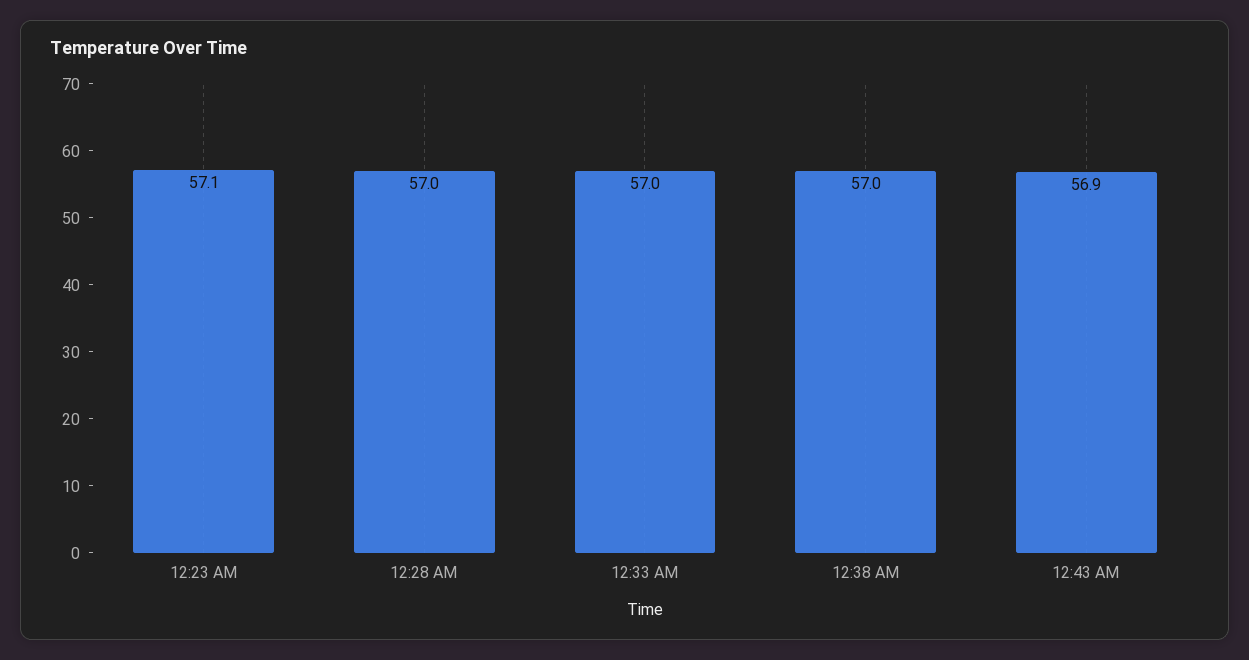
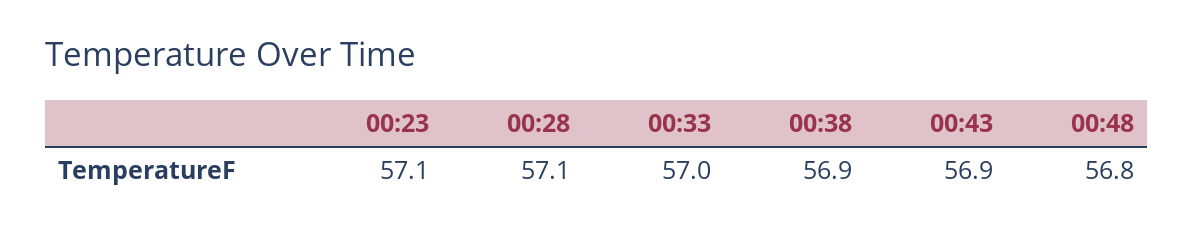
12:28 AM: 57 -> 57.1
12:38 AM: 57 -> 56.9
00:48: none -> 56.8

